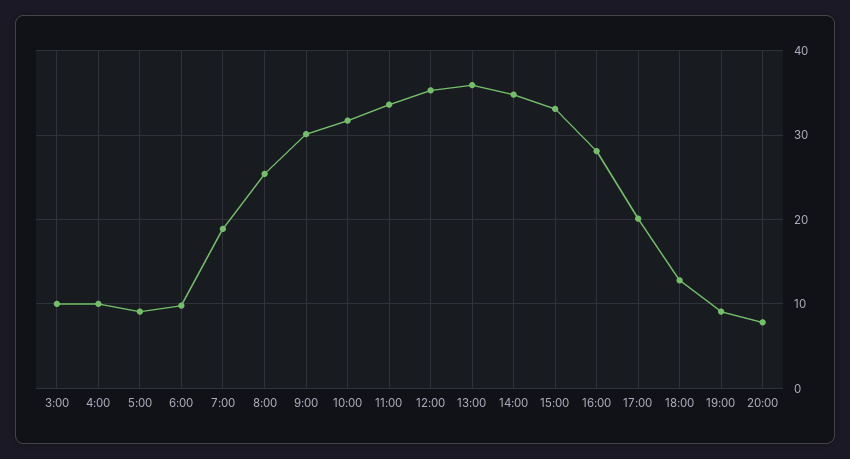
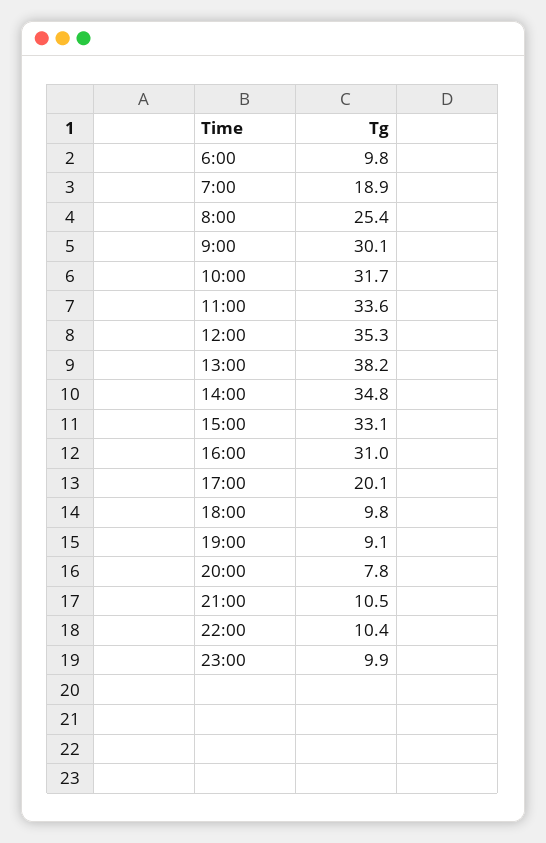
3:00: 10 -> none
4:00: 10 -> none
5:00: 9 -> none
13:00: 36 -> 38.2
16:00: 28 -> 31
18:00: 13 -> 9.8
21:00: none -> 10.5
22:00: none -> 10.4
23:00: none -> 9.9

